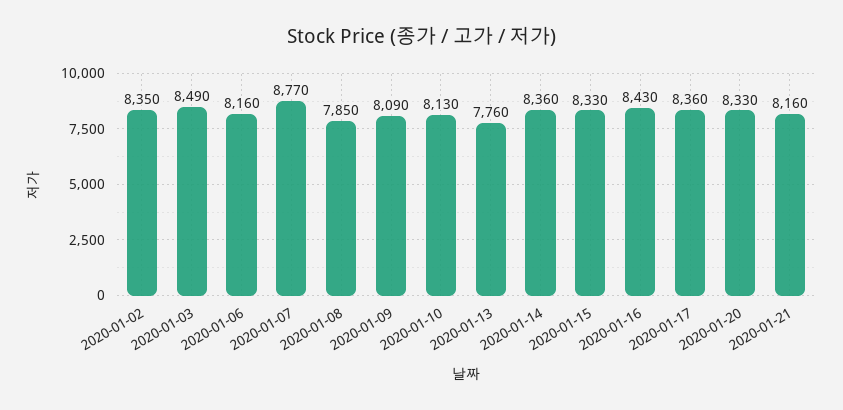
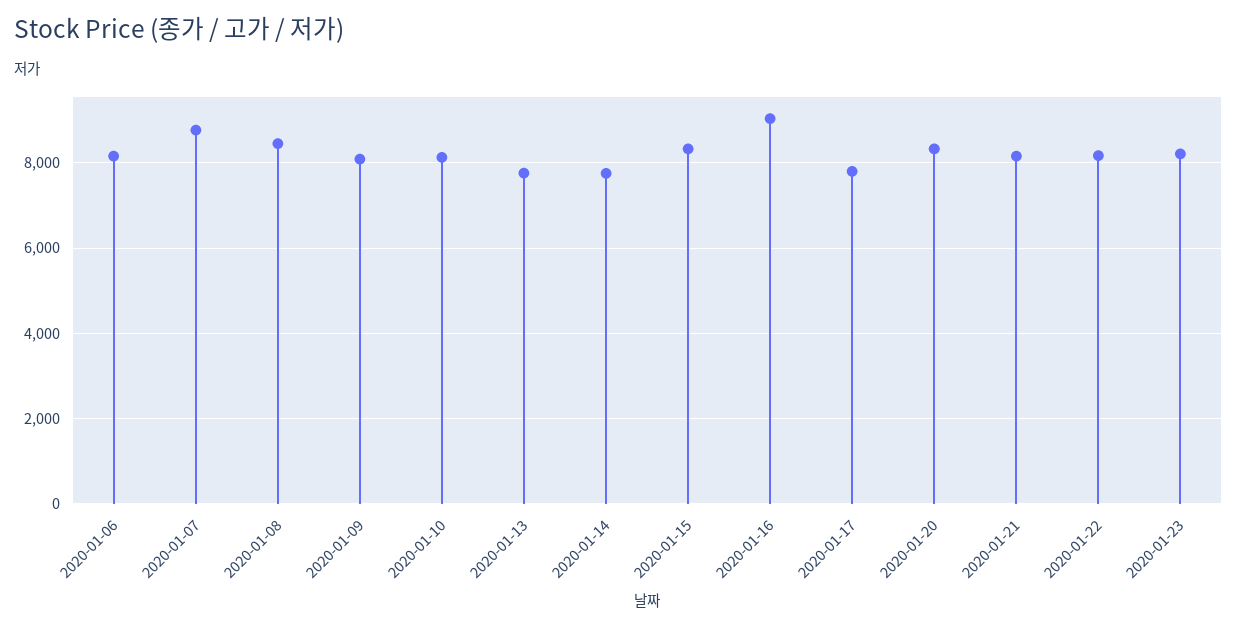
2020-01-02: 8350 -> none
2020-01-03: 8490 -> none
2020-01-08: 7850 -> 8400
2020-01-14: 8360 -> 7800
2020-01-16: 8430 -> 9000
2020-01-17: 8360 -> 7800
2020-01-22: none -> 8200
2020-01-23: none -> 8200

